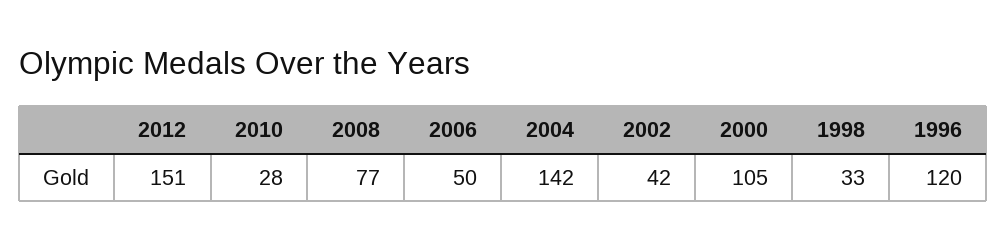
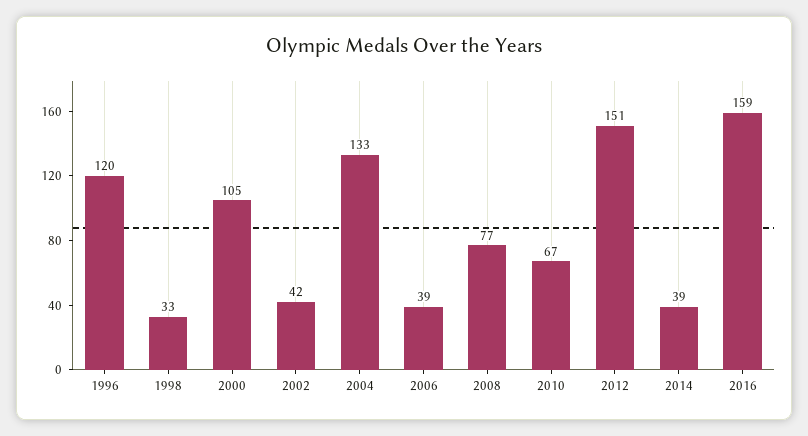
2010: 28 -> 67
2006: 50 -> 39
2004: 142 -> 133
2014: none -> 39
2016: none -> 159

